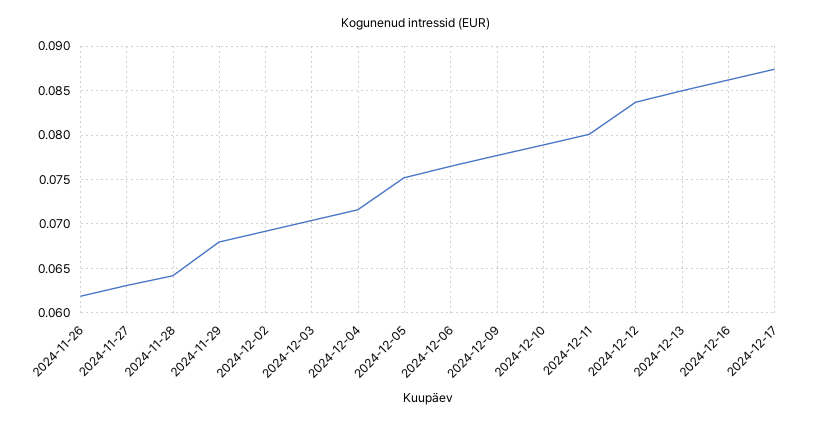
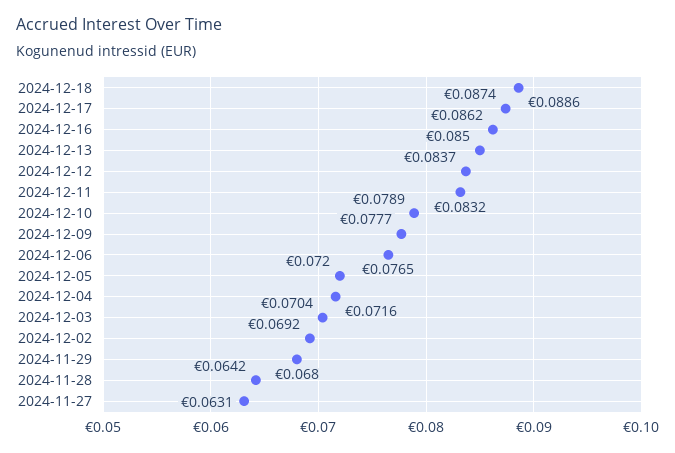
2024-11-26: 0.062 -> none
2024-12-05: 0.075 -> 0.072
2024-12-11: 0.08 -> 0.0832
2024-12-18: none -> 0.0886

